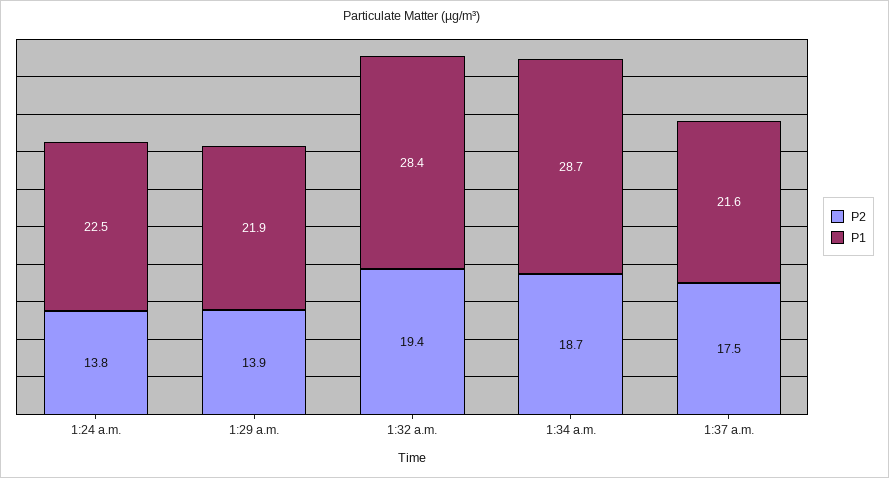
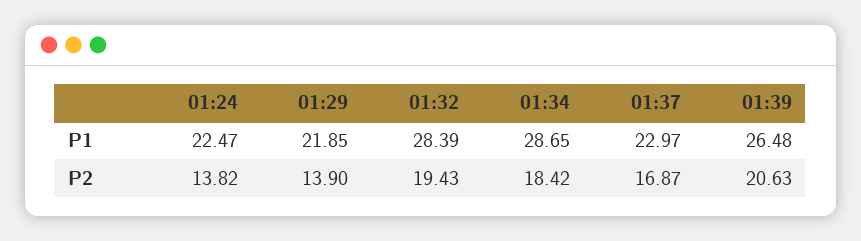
P2, 1:34 a.m.: 18.7 -> 18.42
P2, 1:37 a.m.: 17.5 -> 16.87
P1, 1:37 a.m.: 21.6 -> 22.97
P1, 01:39: none -> 26.48
P2, 01:39: none -> 20.63

